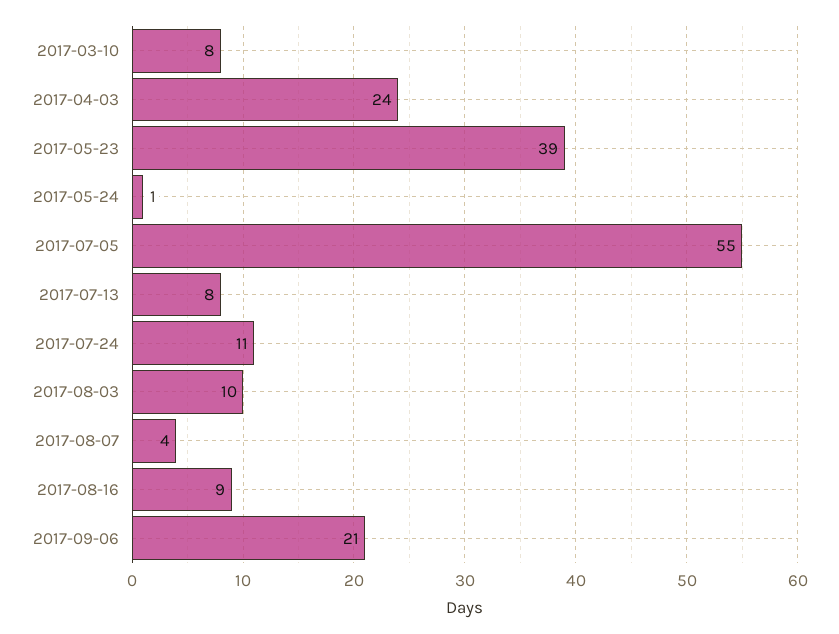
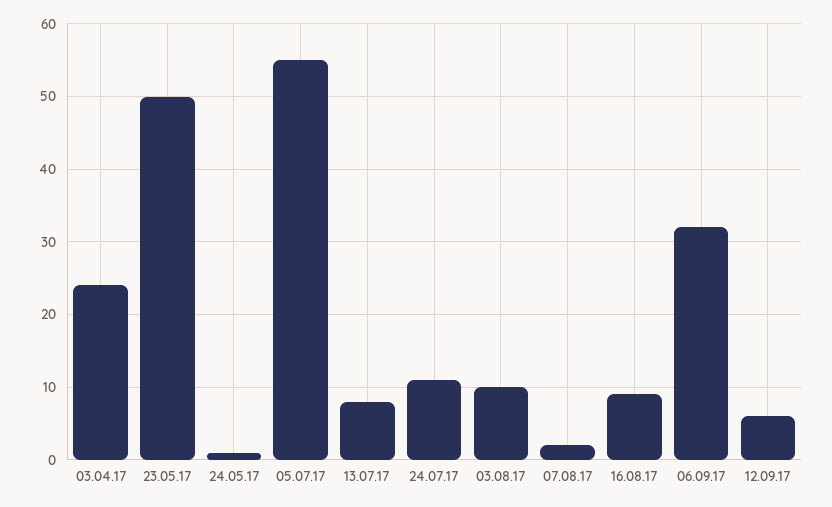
2017-03-10: 8 -> none
2017-05-23: 39 -> 50
2017-08-07: 4 -> 2
2017-09-06: 21 -> 32
12.09.17: none -> 6

